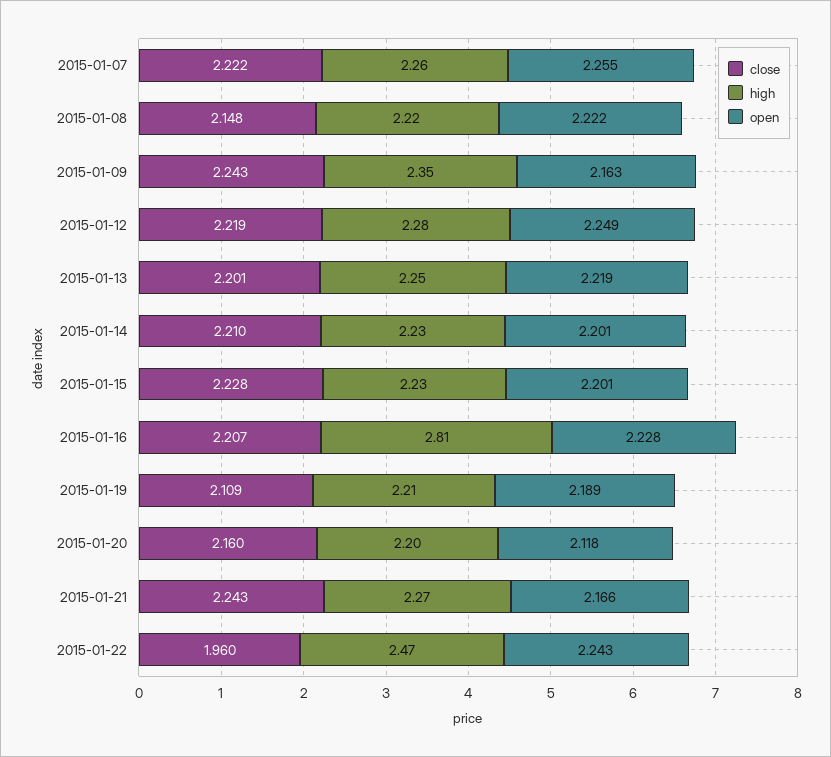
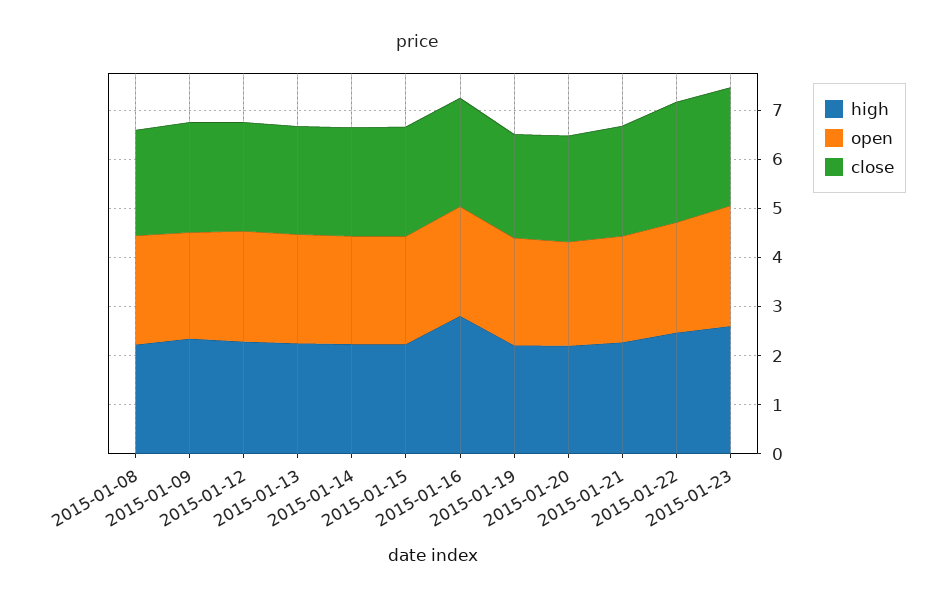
close, 2015-01-07: 2.222 -> none
high, 2015-01-07: 2.26 -> none
open, 2015-01-07: 2.255 -> none
close, 2015-01-22: 1.96 -> 2.4
high, 2015-01-23: none -> 2.6
open, 2015-01-23: none -> 2.4
close, 2015-01-23: none -> 2.4

